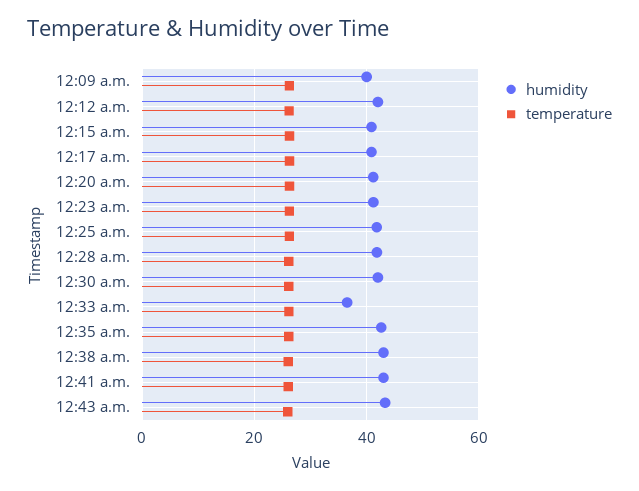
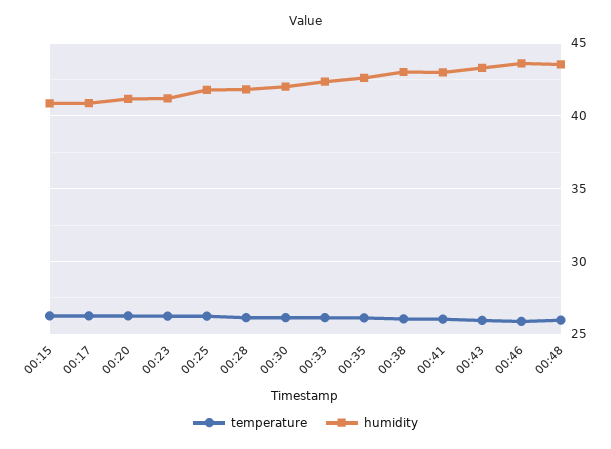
humidity, 12:09 a.m.: 40 -> none
temperature, 12:09 a.m.: 26 -> none
humidity, 12:12 a.m.: 42 -> none
temperature, 12:12 a.m.: 26 -> none
humidity, 12:33 a.m.: 36 -> 42.5
temperature, 00:46: none -> 26
humidity, 00:46: none -> 43.5
temperature, 00:48: none -> 26
humidity, 00:48: none -> 43.5

